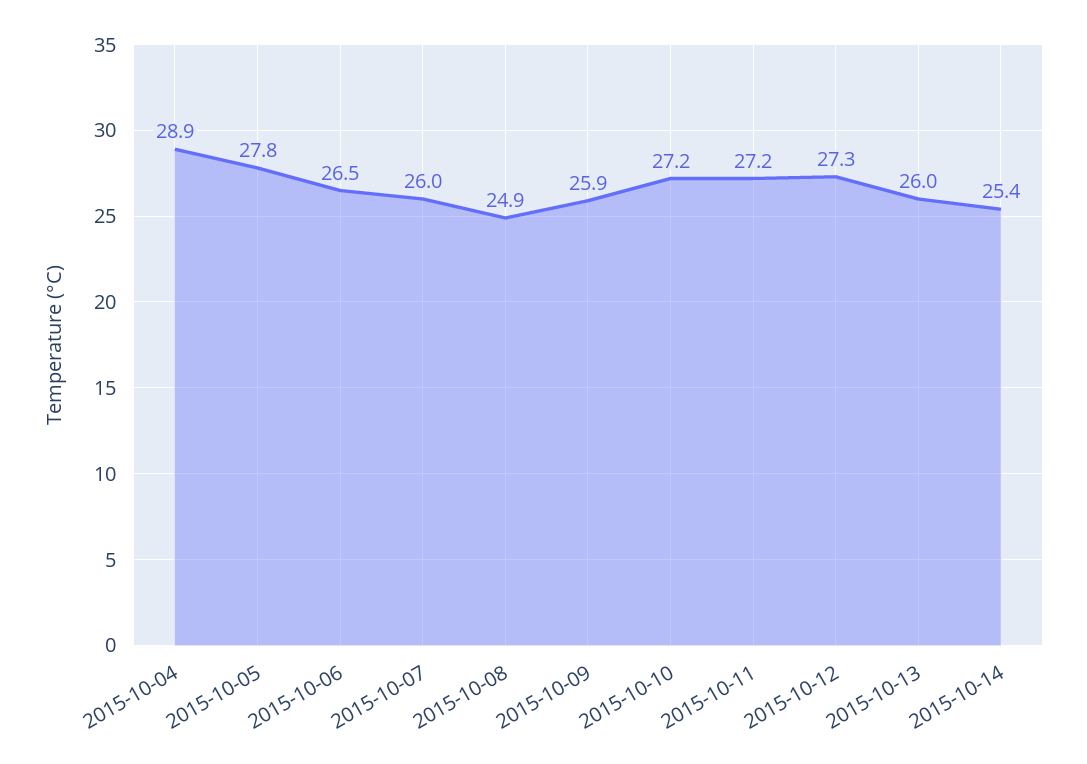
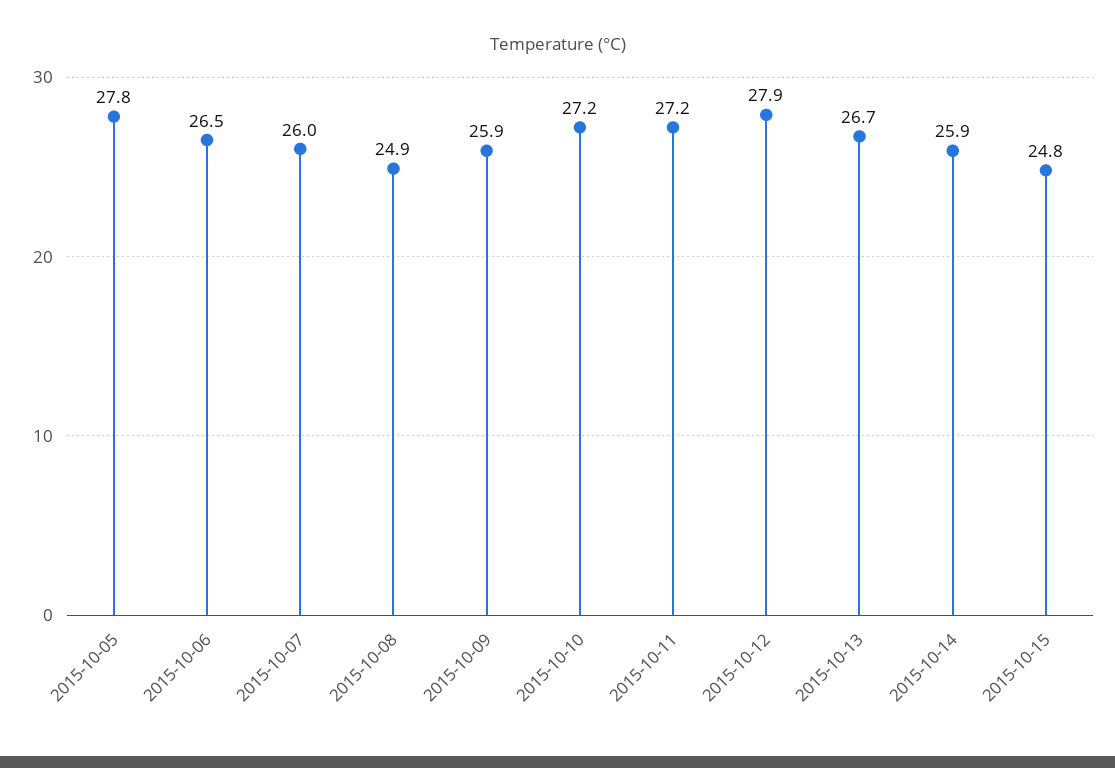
2015-10-04: 28.9 -> none
2015-10-12: 27.3 -> 27.9
2015-10-13: 26 -> 26.7
2015-10-14: 25.4 -> 25.9
2015-10-15: none -> 24.8

